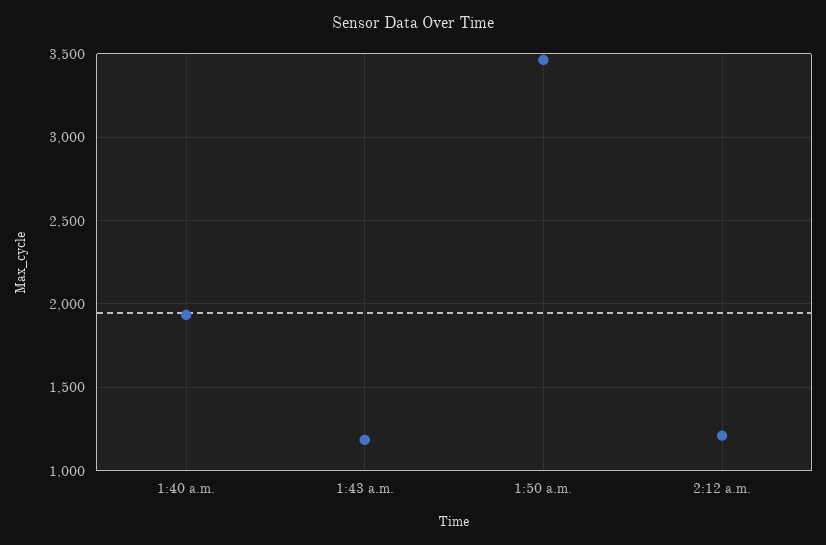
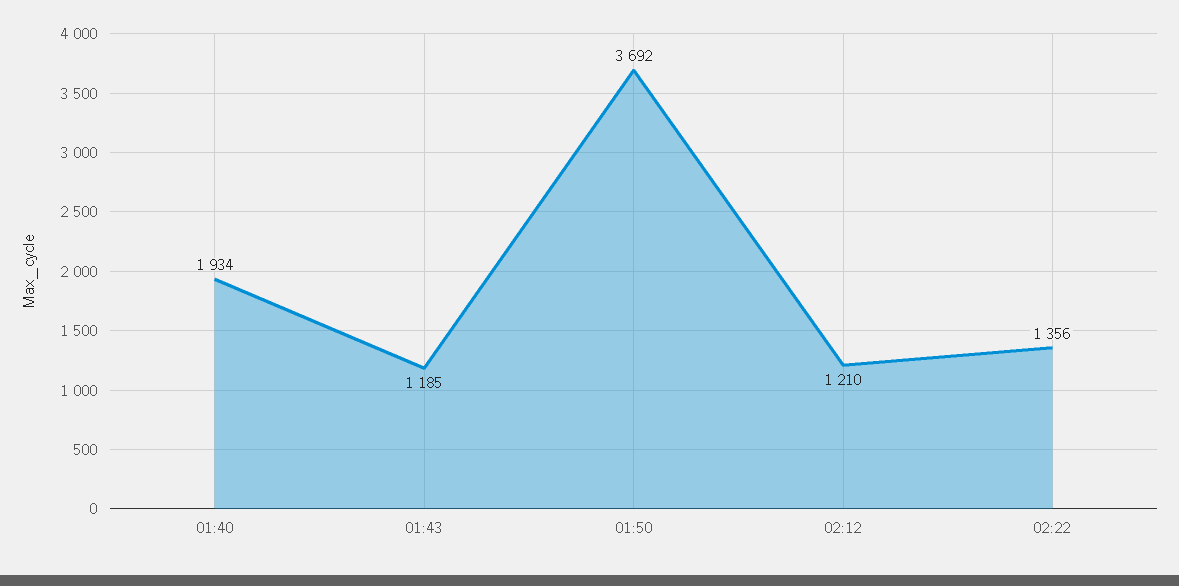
1:50 a.m.: 3450 -> 3692
02:22: none -> 1356

